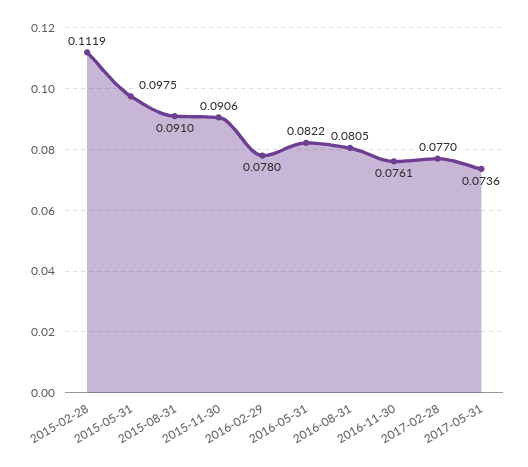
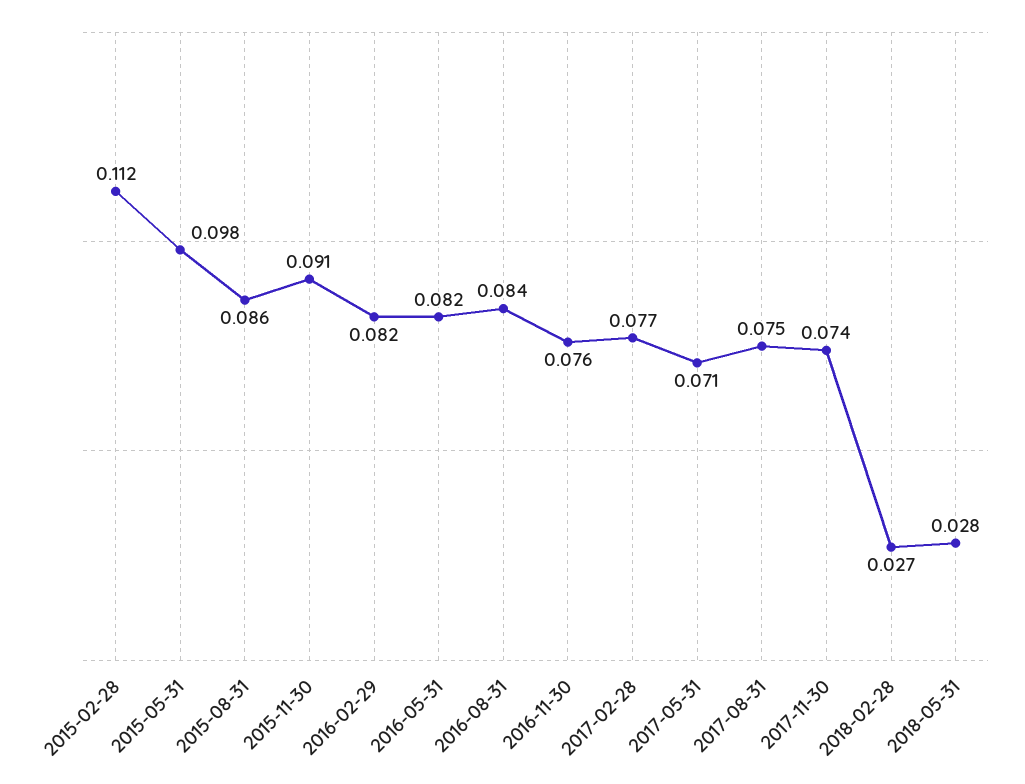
2015-08-31: 0.091 -> 0.086
2016-02-29: 0.078 -> 0.082
2016-08-31: 0.0805 -> 0.084
2017-05-31: 0.0736 -> 0.071
2017-08-31: none -> 0.075
2017-11-30: none -> 0.074
2018-02-28: none -> 0.027
2018-05-31: none -> 0.028

